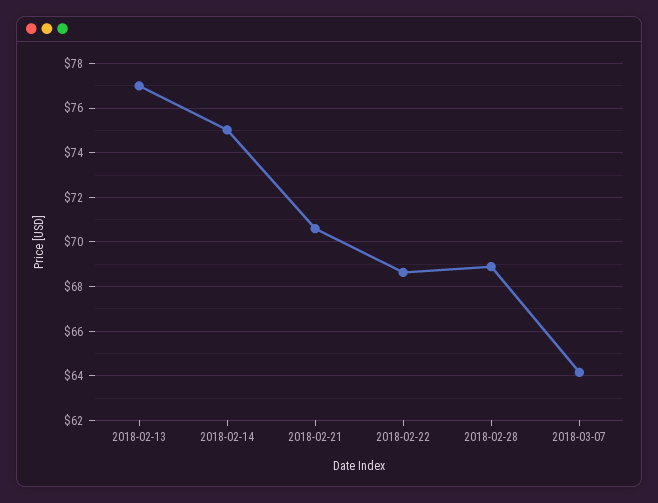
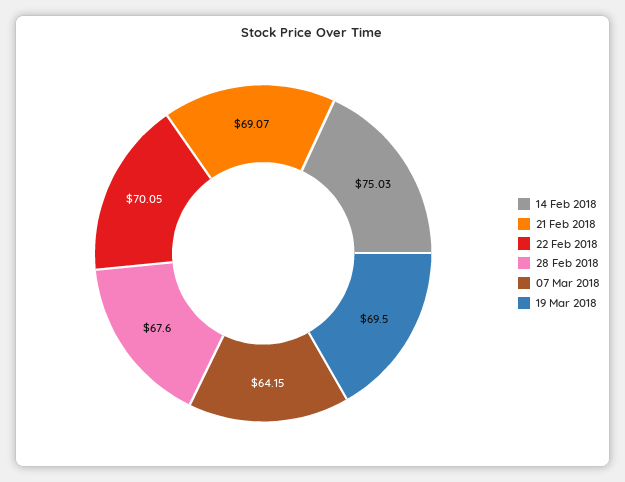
2018-02-13: 77 -> none
2018-02-21: 70.5 -> 69.07
2018-02-22: 68.5 -> 70.05
2018-02-28: 69 -> 67.6
19 Mar 2018: none -> 69.5

